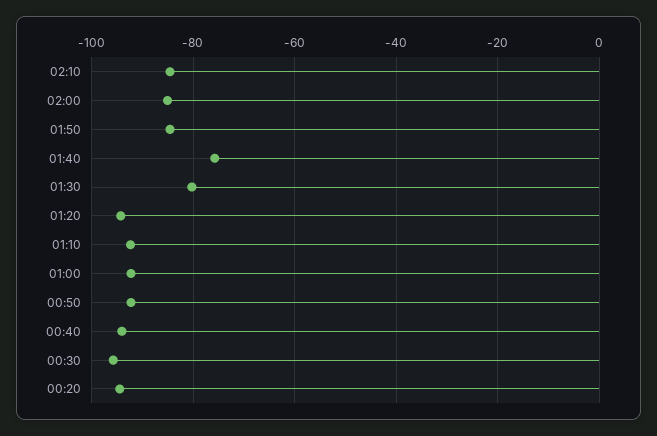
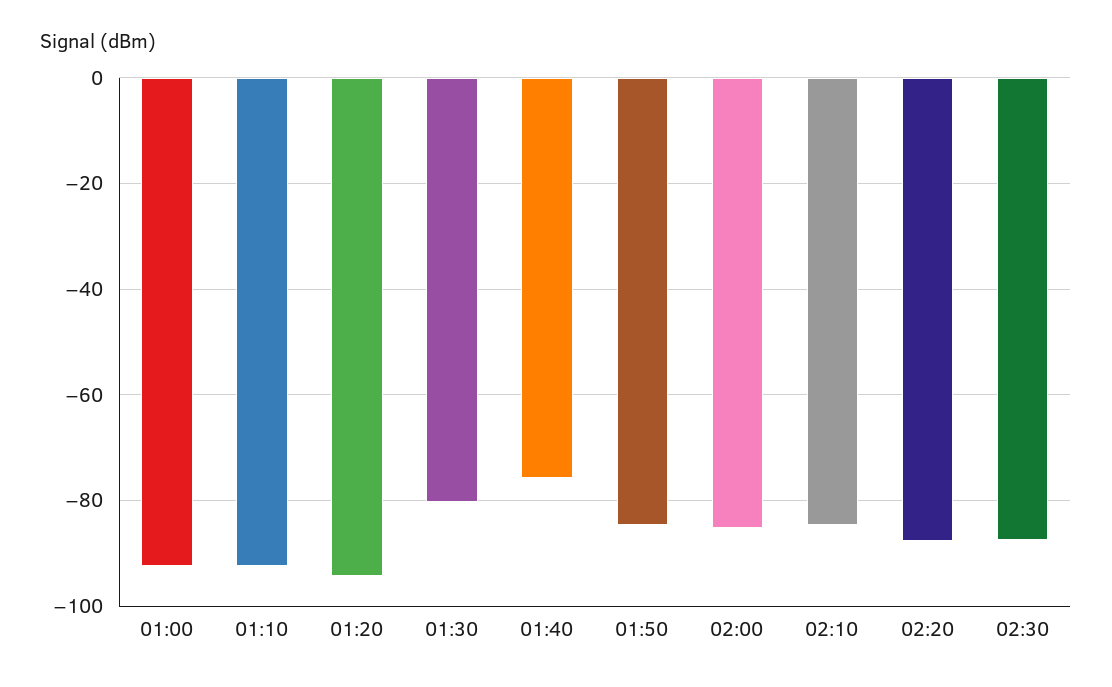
00:50: -92 -> none
00:40: -94 -> none
00:30: -96 -> none
00:20: -94 -> none
02:20: none -> -88
02:30: none -> -88

